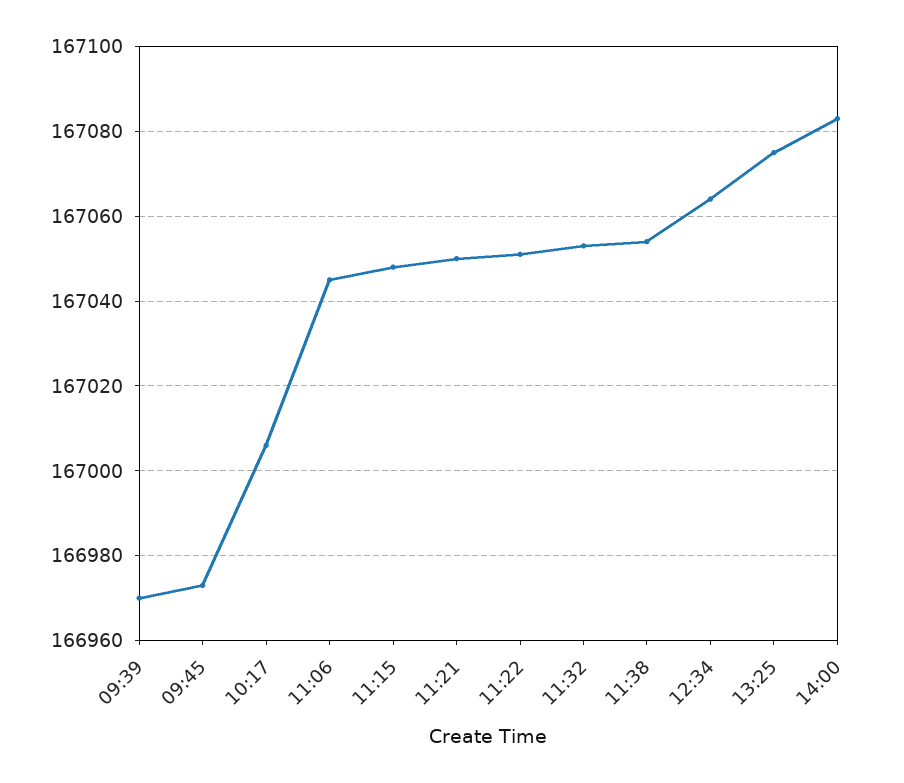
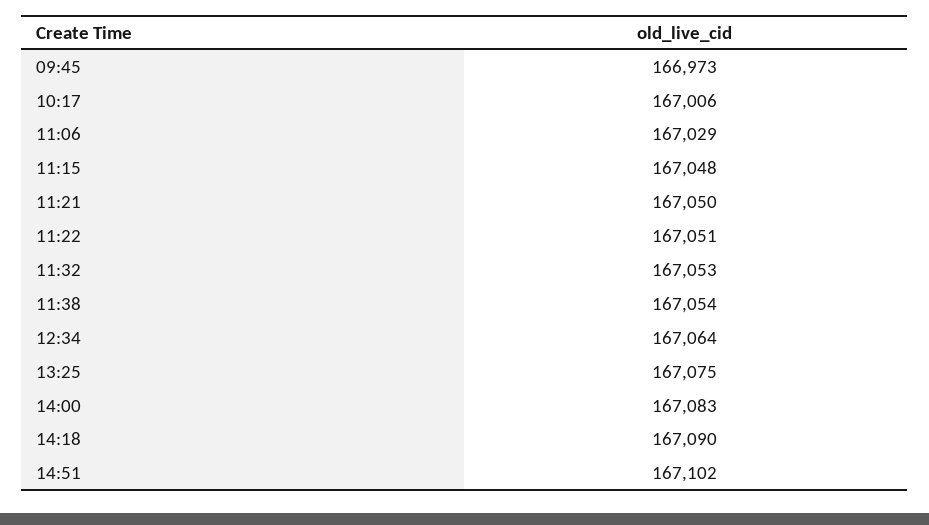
09:39: 166970 -> none
11:06: 167045 -> 167029
14:18: none -> 167090
14:51: none -> 167102

